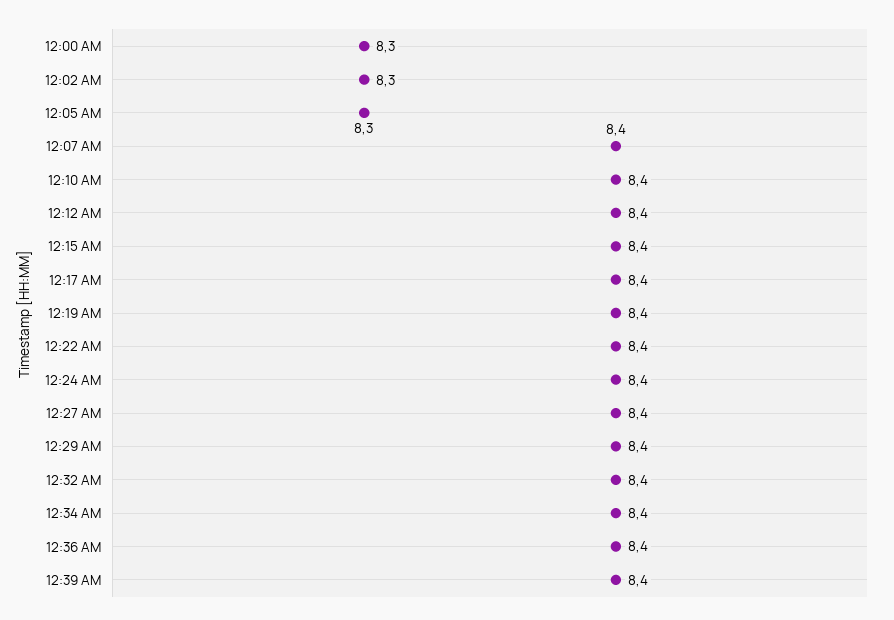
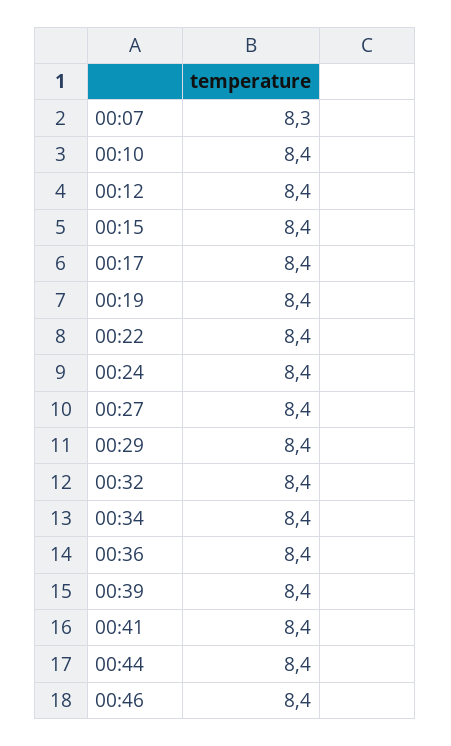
12:00 AM: 8.3 -> none
12:02 AM: 8.3 -> none
12:05 AM: 8.3 -> none
12:07 AM: 8.4 -> 8.3
00:41: none -> 8.4
00:44: none -> 8.4
00:46: none -> 8.4

